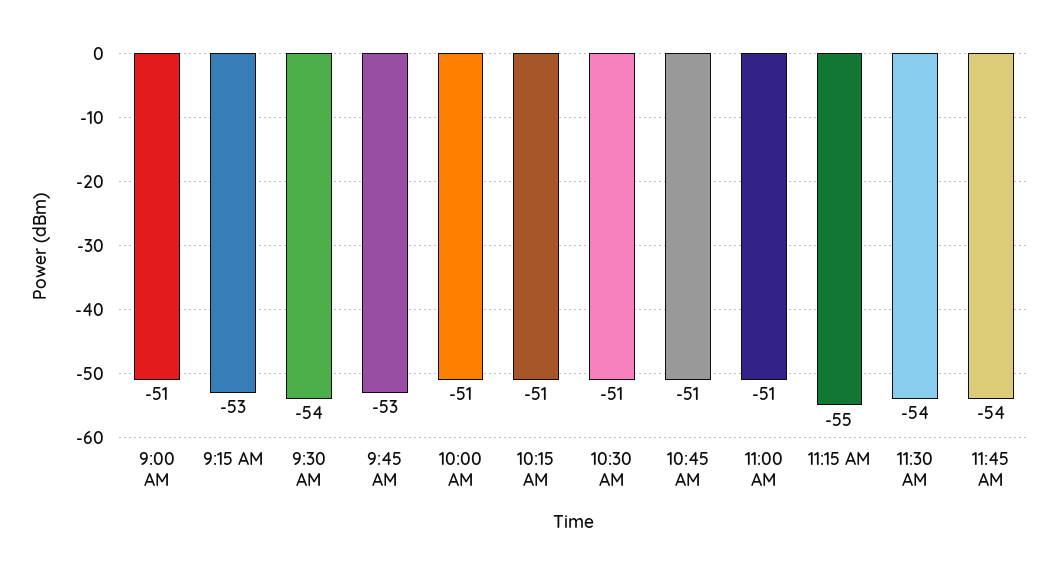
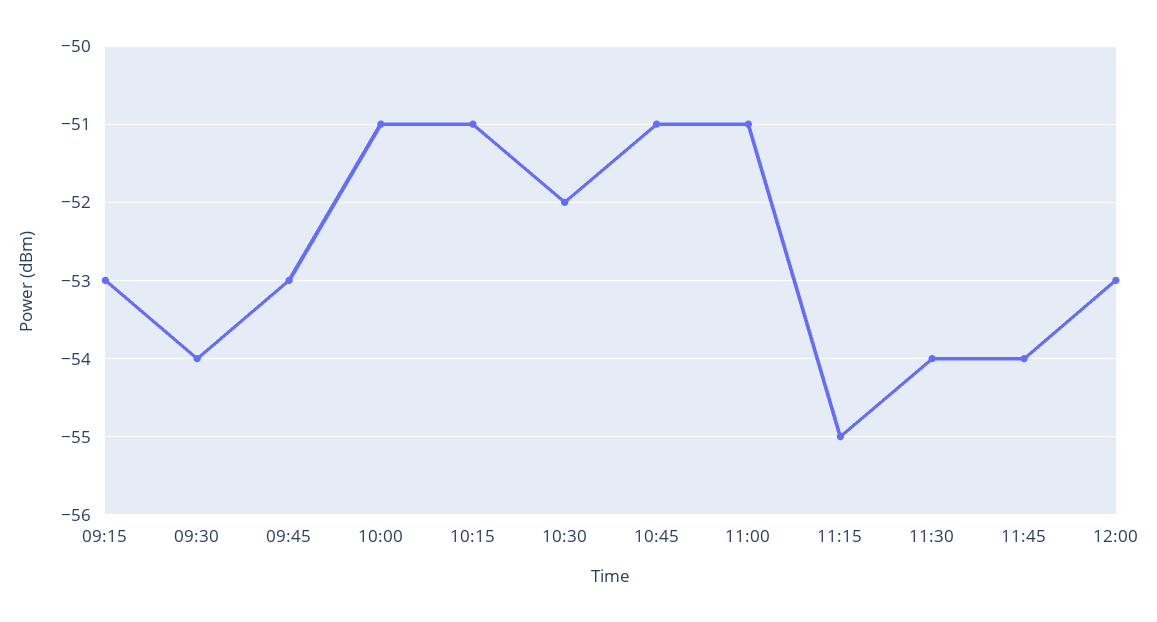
9:00 AM: -51 -> none
10:30 AM: -51 -> -52
12:00: none -> -53

